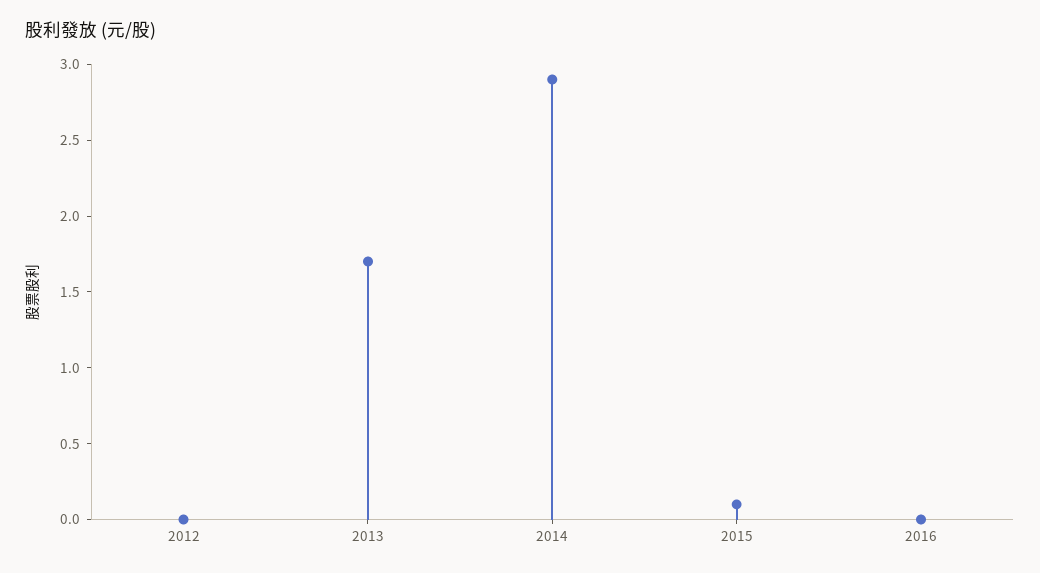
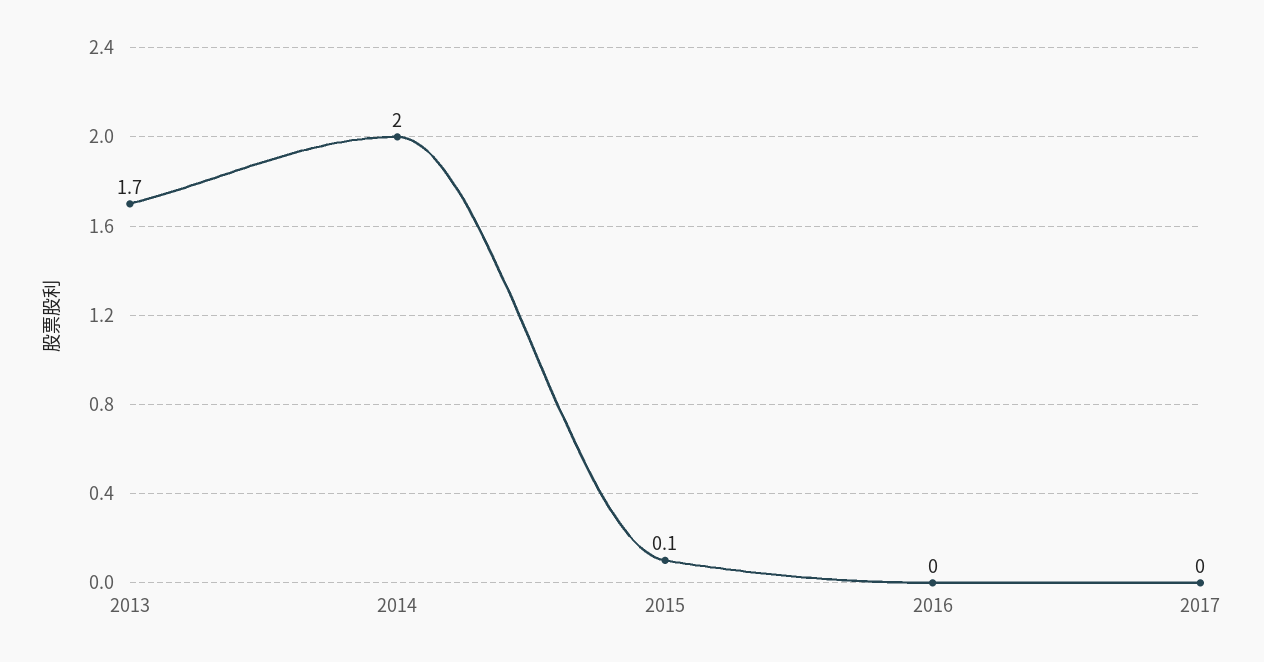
2012: 0 -> none
2014: 2.9 -> 2
2017: none -> 0

